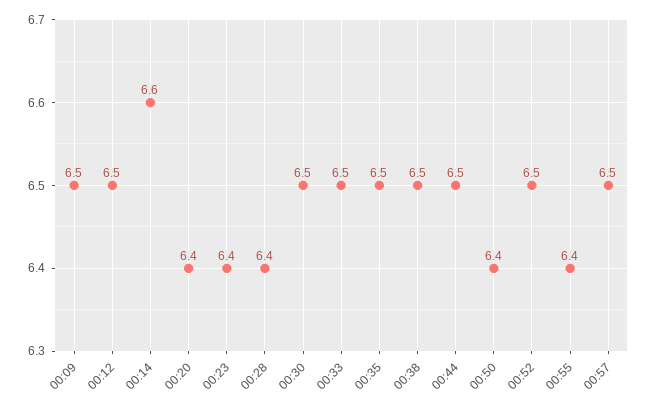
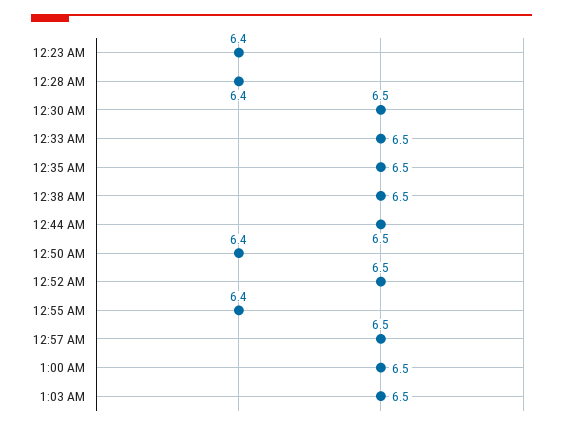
00:09: 6.5 -> none
00:12: 6.5 -> none
00:14: 6.6 -> none
00:20: 6.4 -> none
1:00 AM: none -> 6.5
1:03 AM: none -> 6.5

